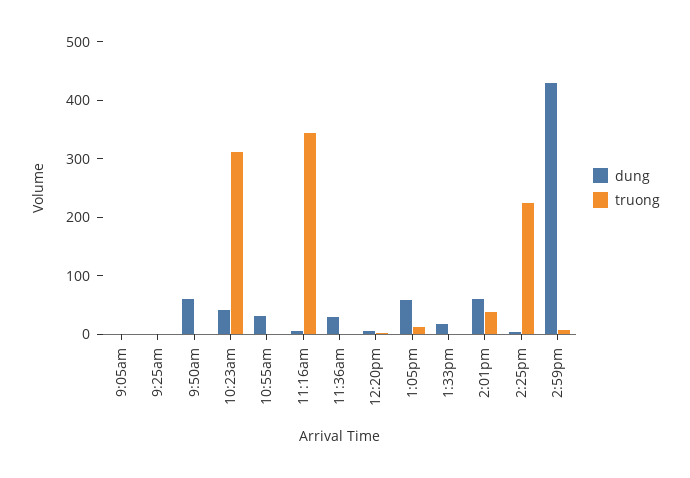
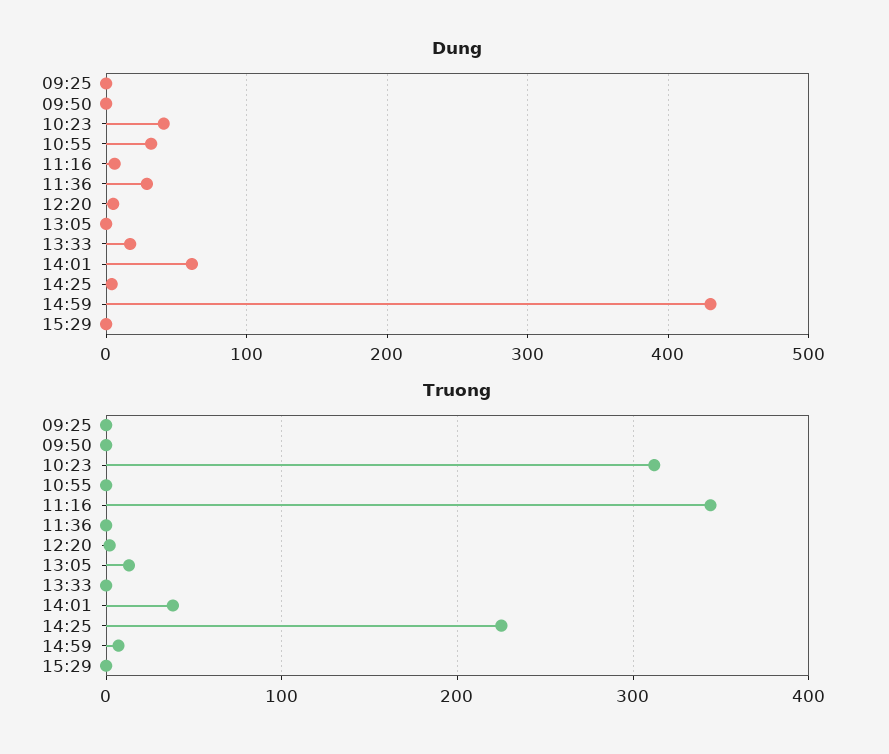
dung, 9:05am: 0 -> none
truong, 9:05am: 0 -> none
dung, 9:50am: 60 -> 0
dung, 1:05pm: 60 -> 0
dung, 15:29: none -> 0
truong, 15:29: none -> 0

